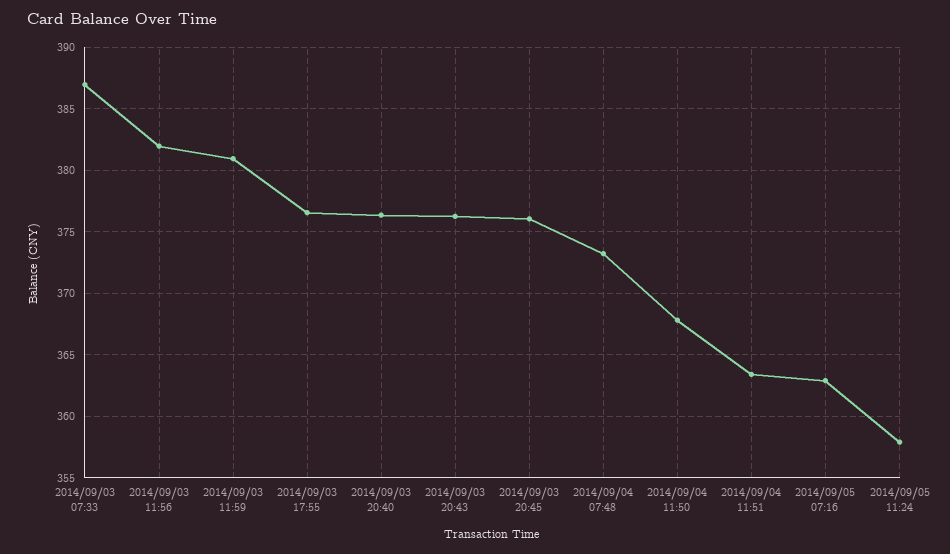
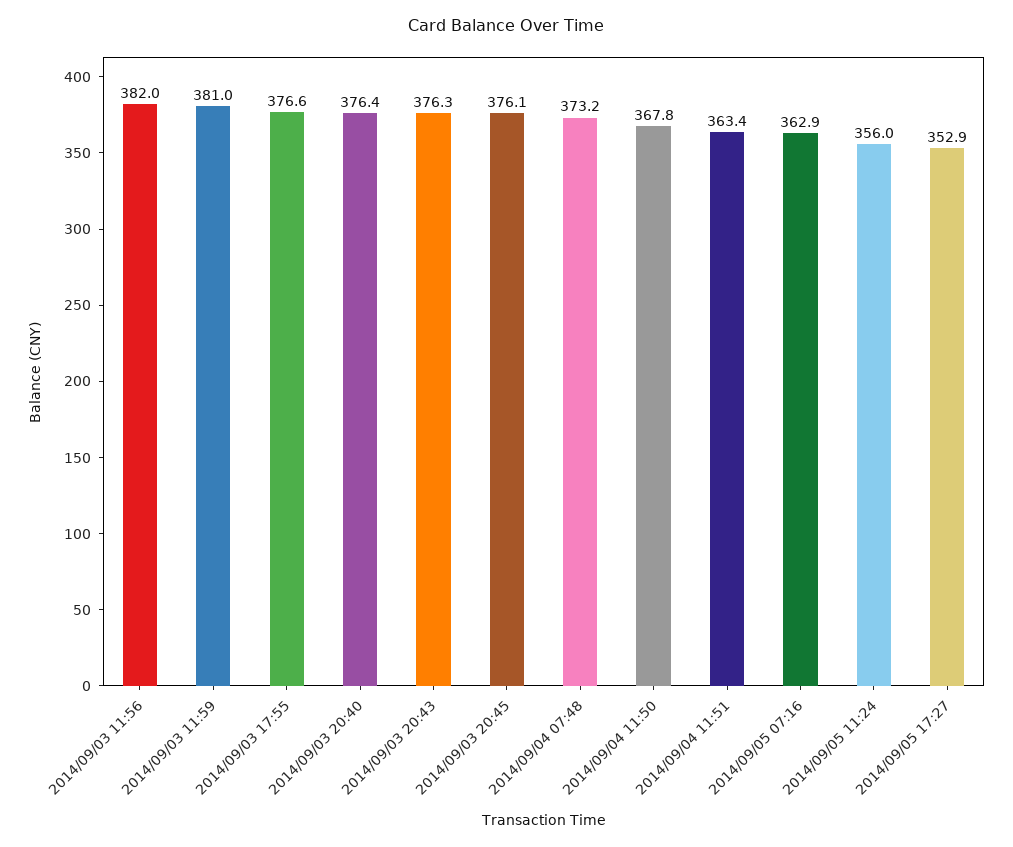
2014/09/03 07:33: 387 -> none
2014/09/05 11:24: 358 -> 356
2014/09/05 17:27: none -> 352.9

